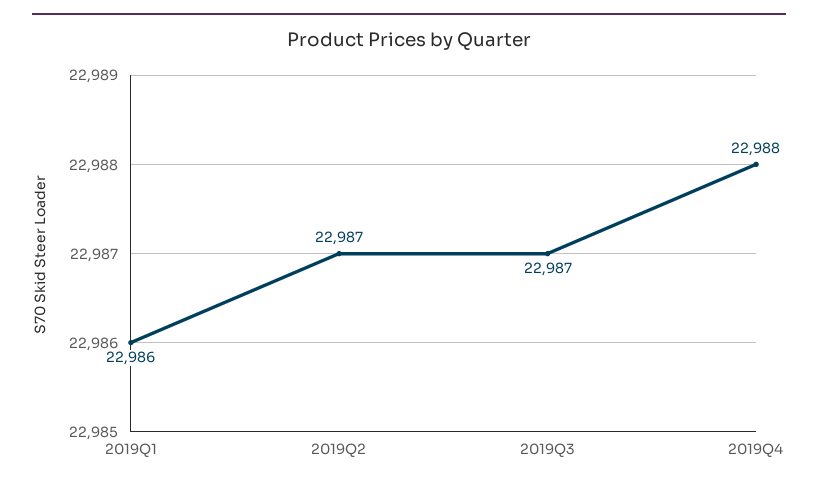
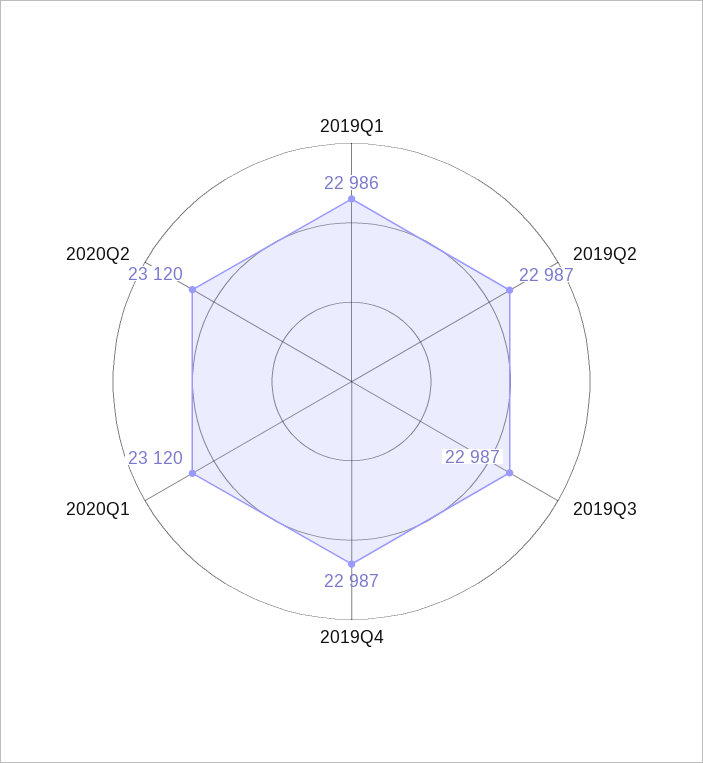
2019Q4: 22988 -> 22987
2020Q1: none -> 23120
2020Q2: none -> 23120

